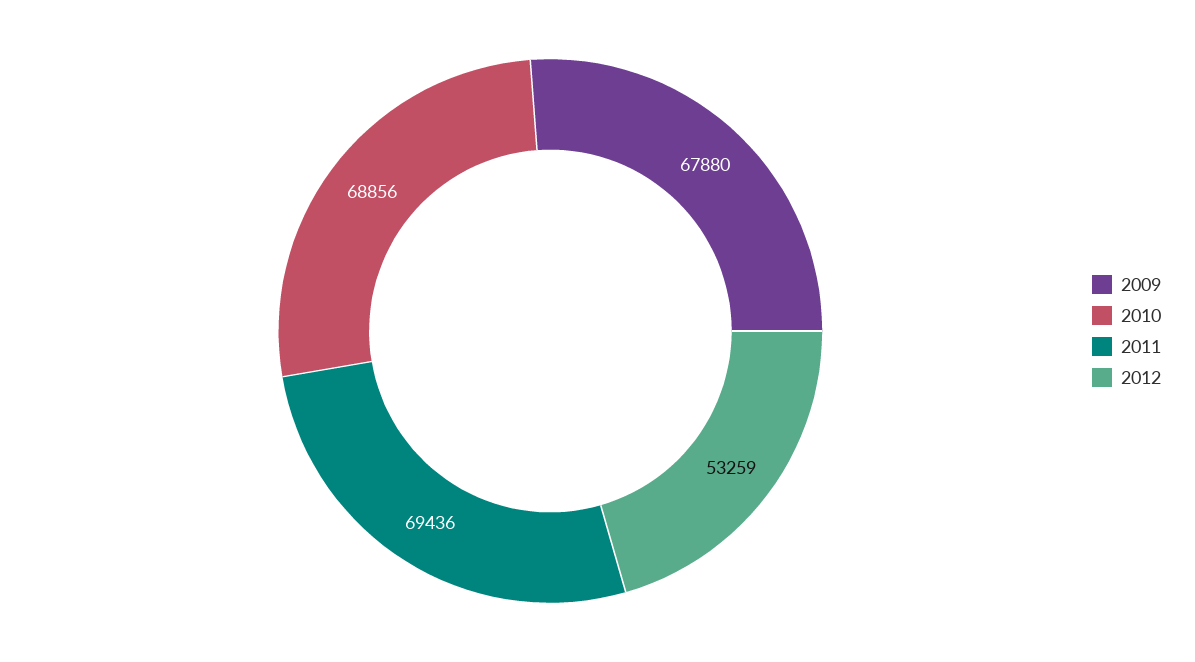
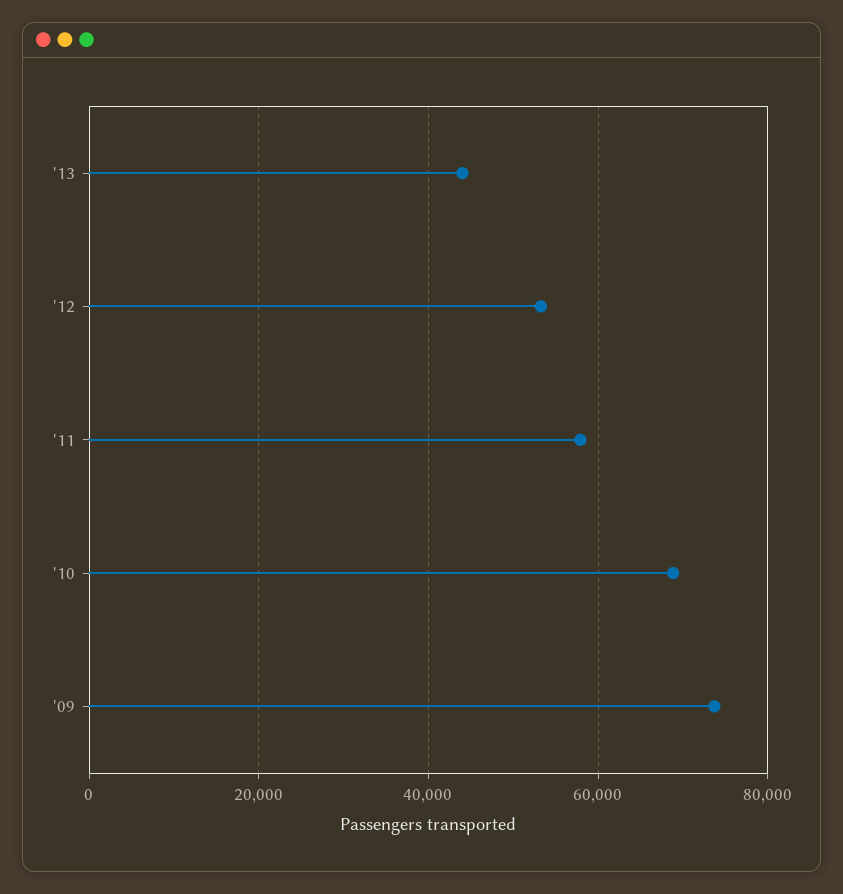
2009: 67880 -> 74000
2011: 69436 -> 58000
'13: none -> 44000

